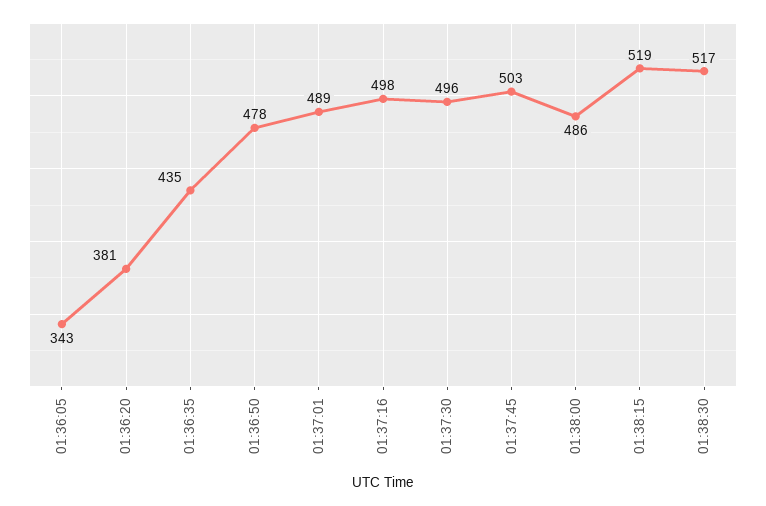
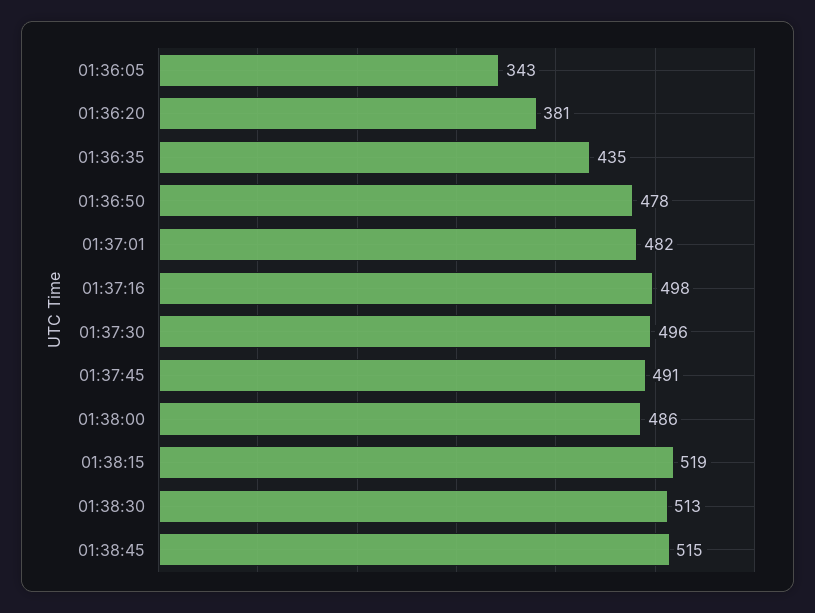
01:37:01: 489 -> 482
01:37:45: 503 -> 491
01:38:30: 517 -> 513
01:38:45: none -> 515

